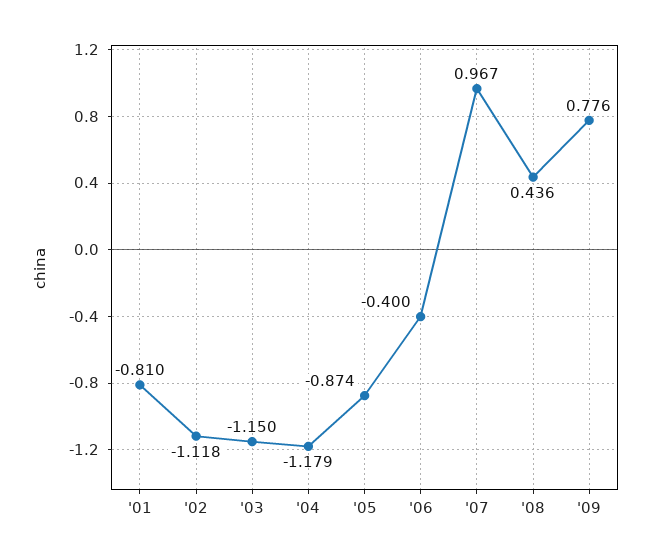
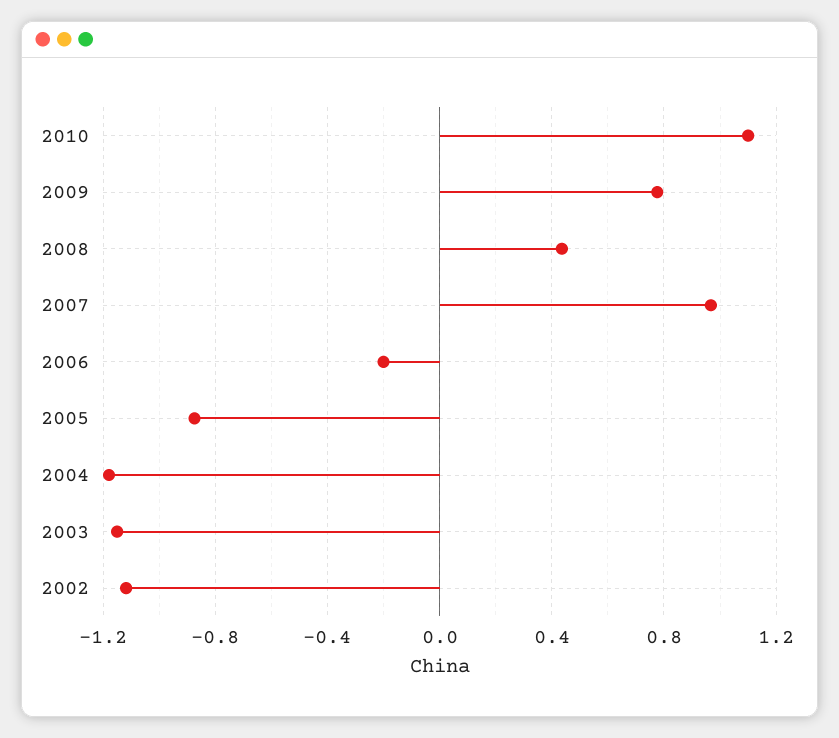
'01: -0.81 -> none
'06: -0.4 -> -0.2
2010: none -> 1.1

